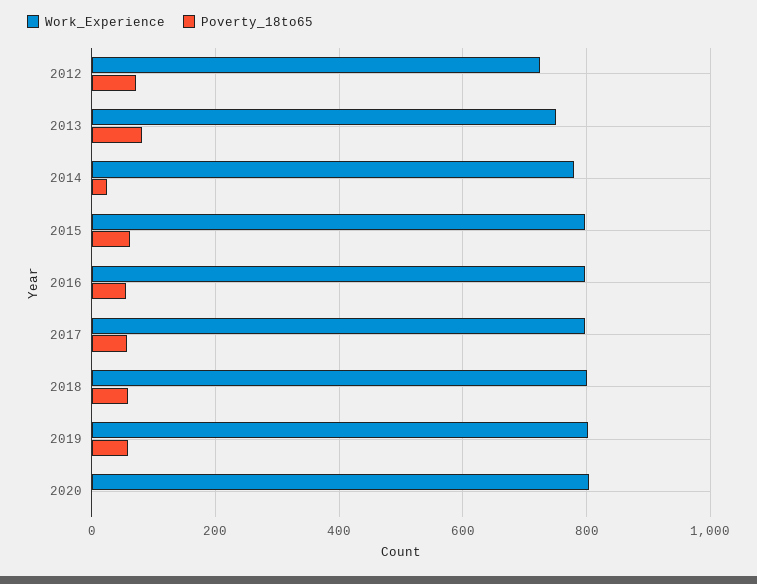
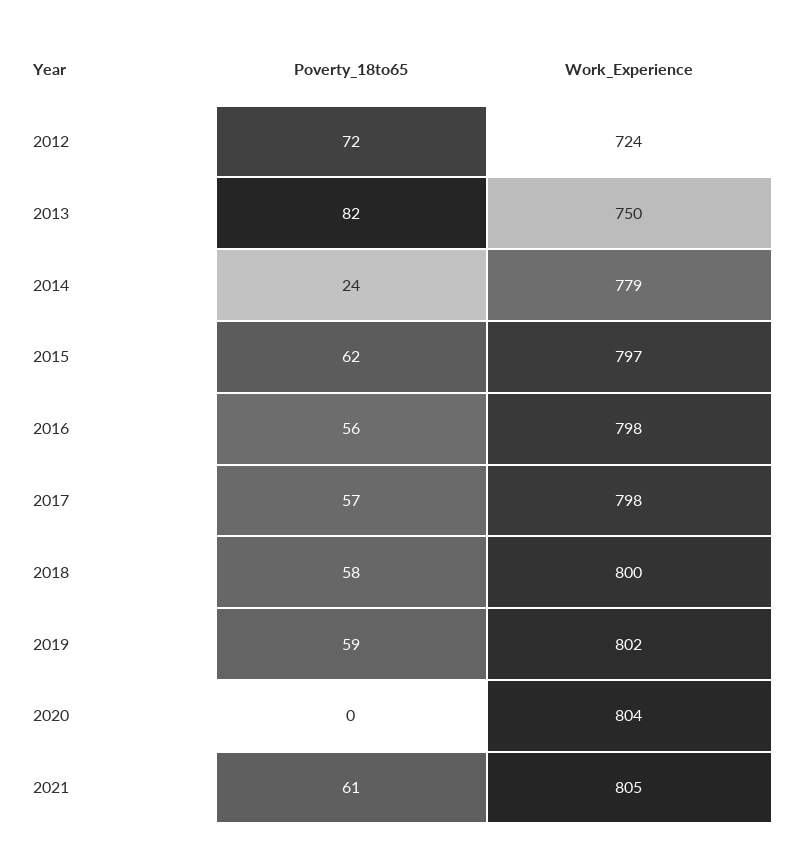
Poverty_18to65, 2021: none -> 61
Work_Experience, 2021: none -> 805

